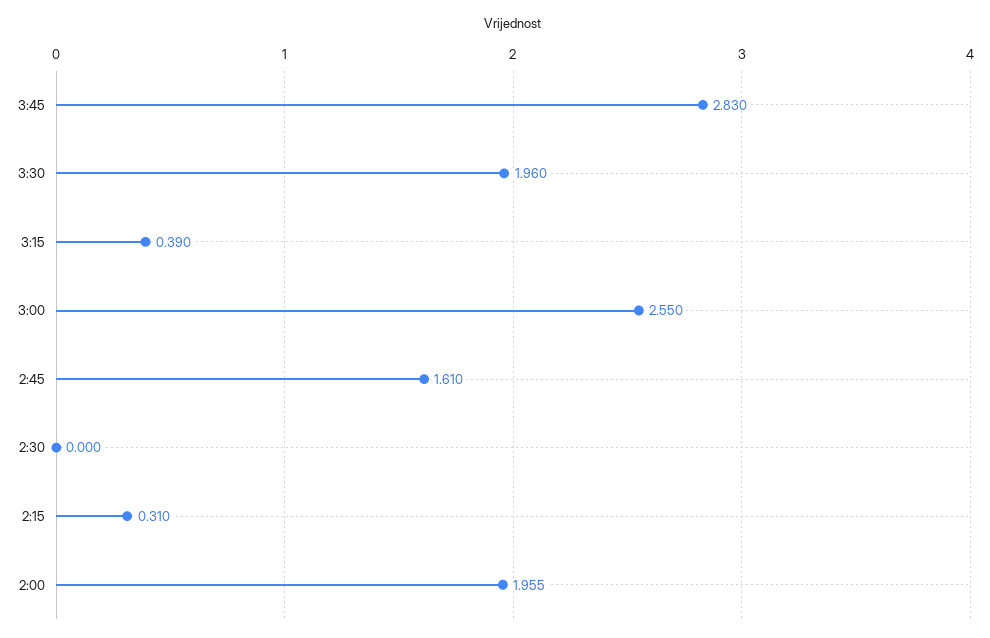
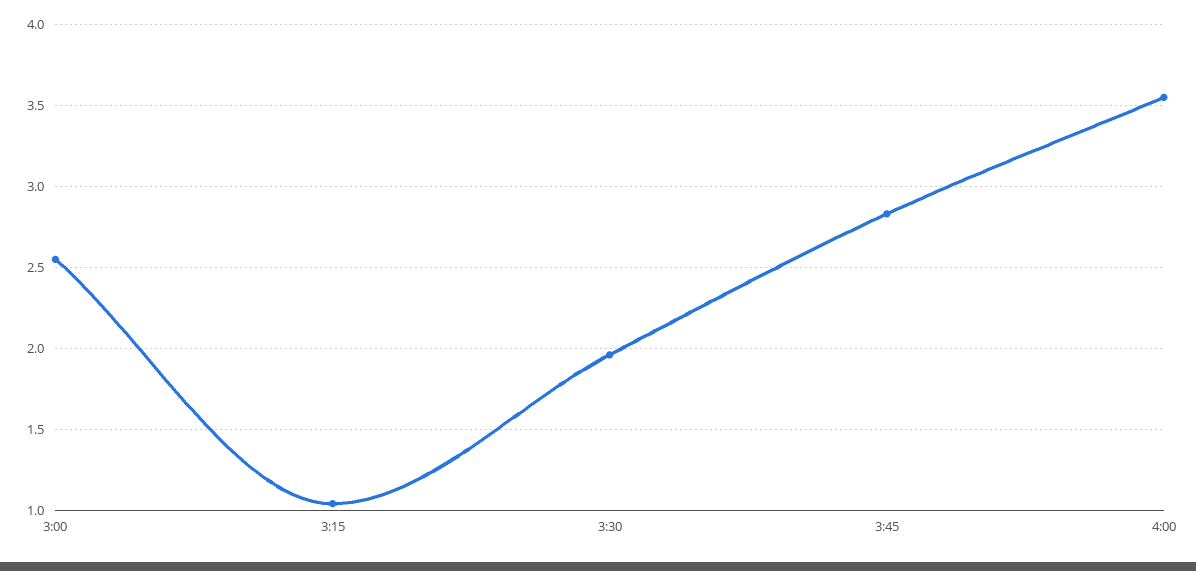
3:15: 0.39 -> 1.05
2:45: 1.61 -> none
2:30: 0 -> none
2:15: 0.31 -> none
2:00: 1.955 -> none
4:00: none -> 3.55

